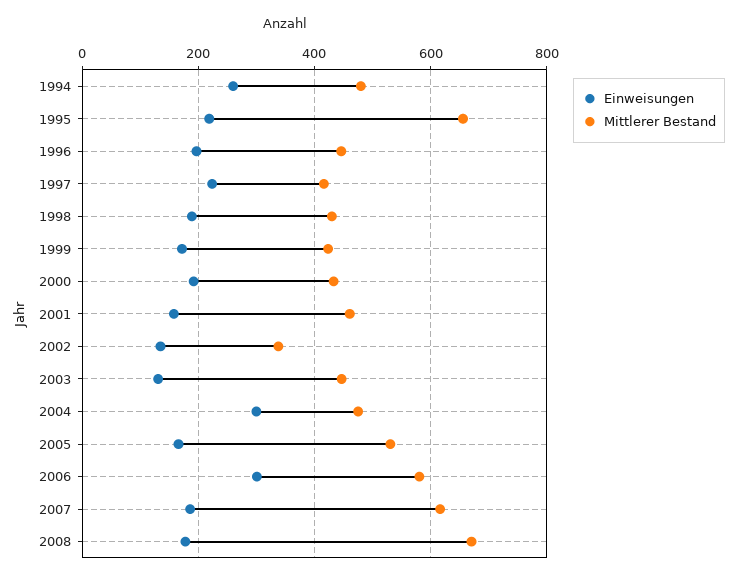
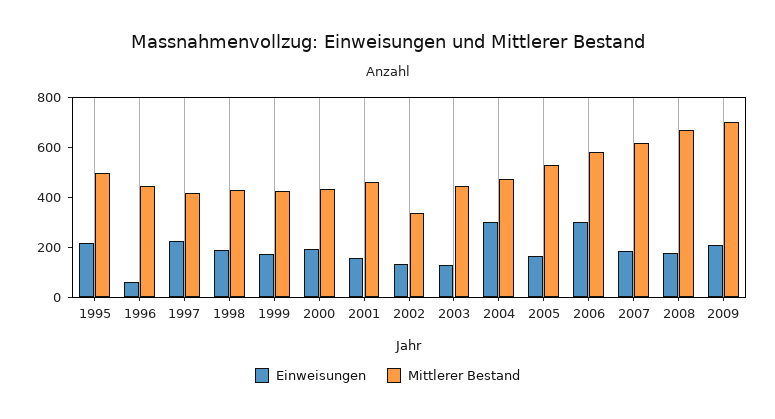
Einweisungen, 1994: 260 -> none
Mittlerer Bestand, 1994: 480 -> none
Mittlerer Bestand, 1995: 660 -> 500
Einweisungen, 1996: 200 -> 50
Einweisungen, 2009: none -> 200
Mittlerer Bestand, 2009: none -> 700

